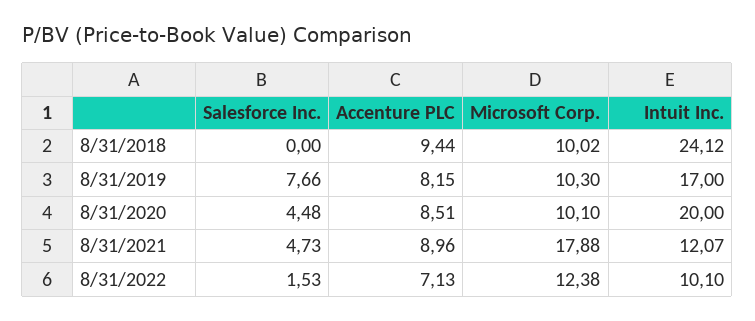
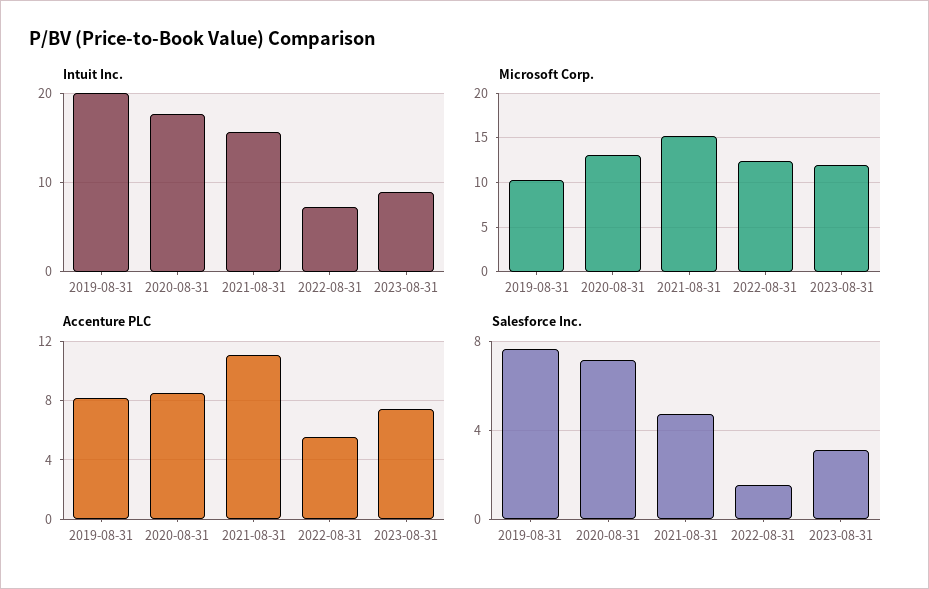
Salesforce Inc., 8/31/2018: 0 -> none
Accenture PLC, 8/31/2018: 9.44 -> none
Microsoft Corp., 8/31/2018: 10.02 -> none
Intuit Inc., 8/31/2018: 24.12 -> none
Intuit Inc., 8/31/2019: 17 -> 20
Salesforce Inc., 8/31/2020: 4.48 -> 7
Microsoft Corp., 8/31/2020: 10.1 -> 13
Intuit Inc., 8/31/2020: 20 -> 18
Accenture PLC, 8/31/2021: 8.96 -> 11
Microsoft Corp., 8/31/2021: 17.88 -> 15
Intuit Inc., 8/31/2021: 12.07 -> 16
Accenture PLC, 8/31/2022: 7.13 -> 5.5
Intuit Inc., 8/31/2022: 10.1 -> 7
Intuit Inc., 2023-08-31: none -> 9
Microsoft Corp., 2023-08-31: none -> 12
Accenture PLC, 2023-08-31: none -> 7.5
Salesforce Inc., 2023-08-31: none -> 3

